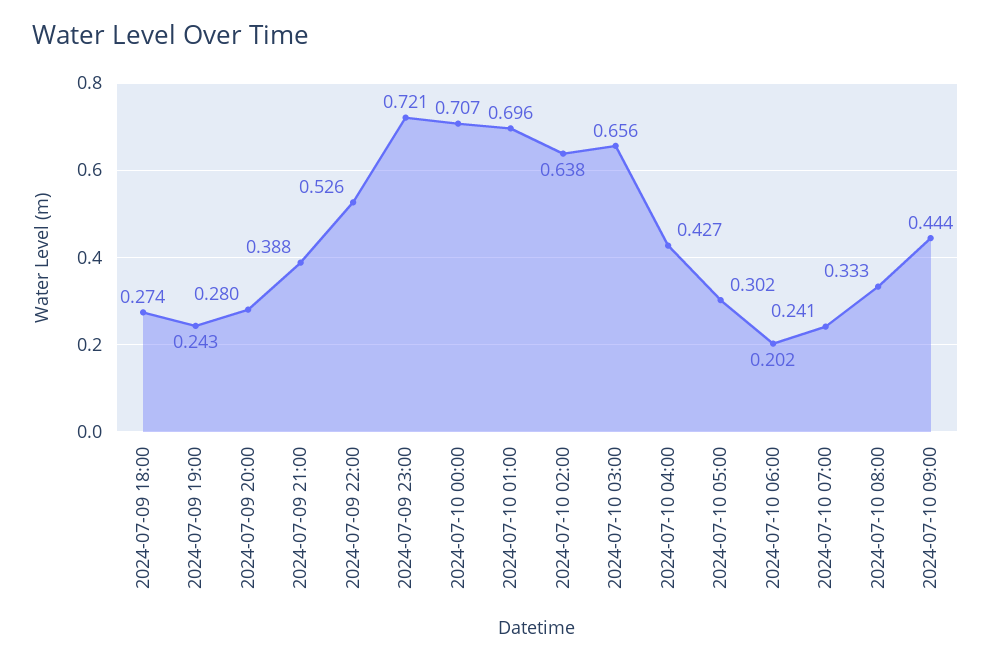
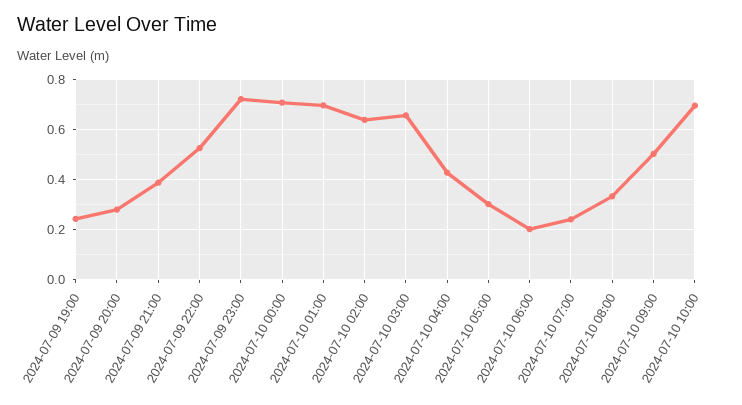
2024-07-09 18:00: 0.274 -> none
2024-07-10 09:00: 0.444 -> 0.5
2024-07-10 10:00: none -> 0.7

